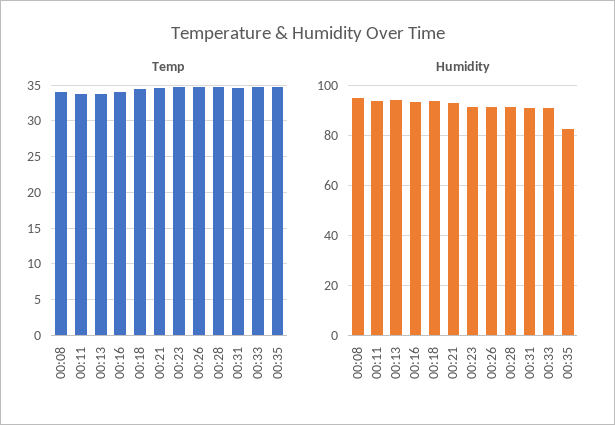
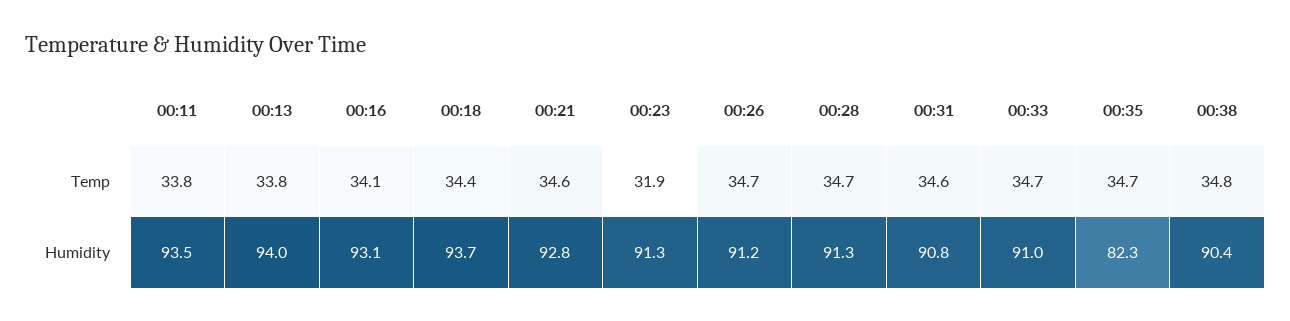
Temp, 00:08: 34 -> none
Temp, 00:23: 35 -> 31.9
Humidity, 00:08: 95 -> none
Temp, 00:38: none -> 34.8
Humidity, 00:38: none -> 90.4

